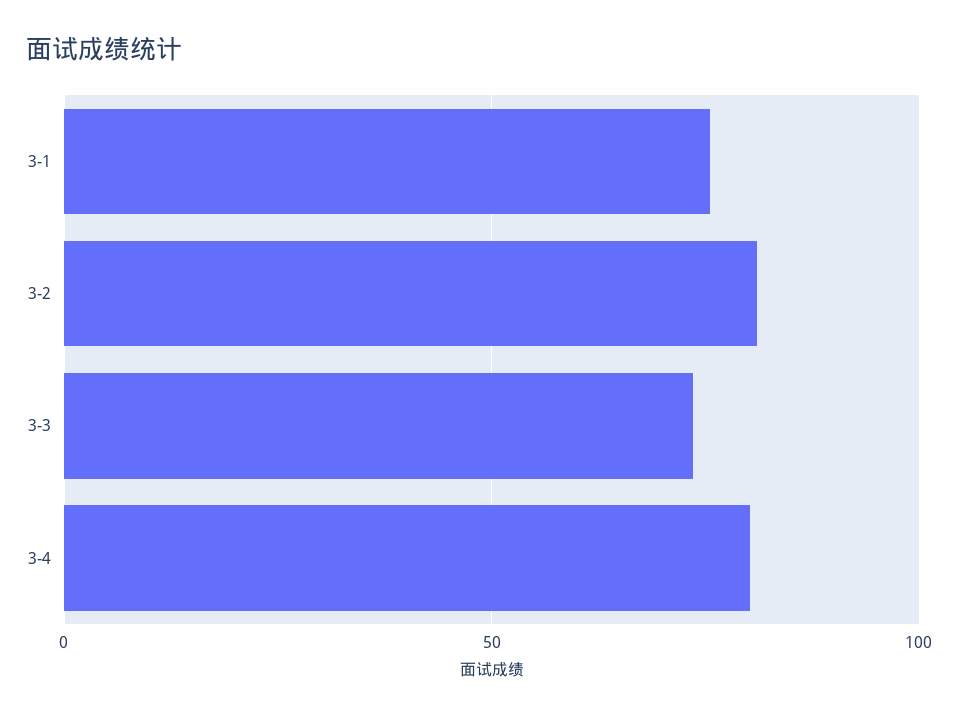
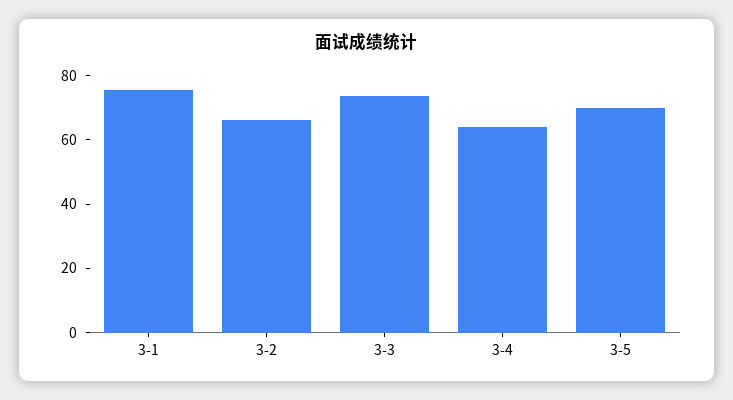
3-2: 80 -> 65
3-4: 80 -> 65
3-5: none -> 70

